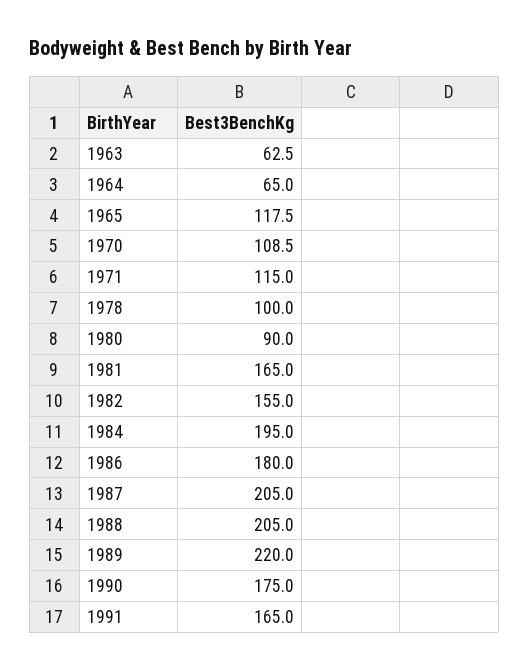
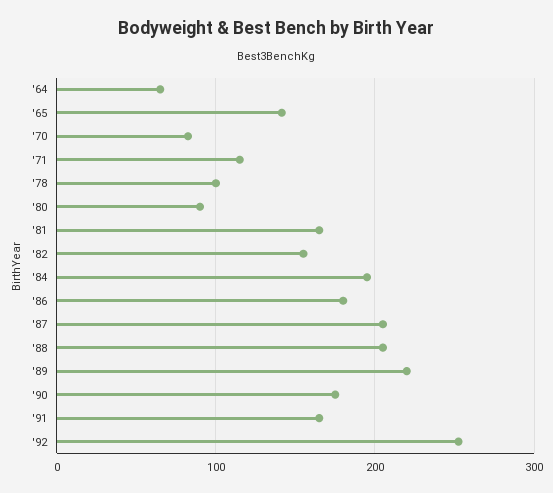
1963: 62.5 -> none
1965: 117.5 -> 140
1970: 108.5 -> 80
'92: none -> 250

